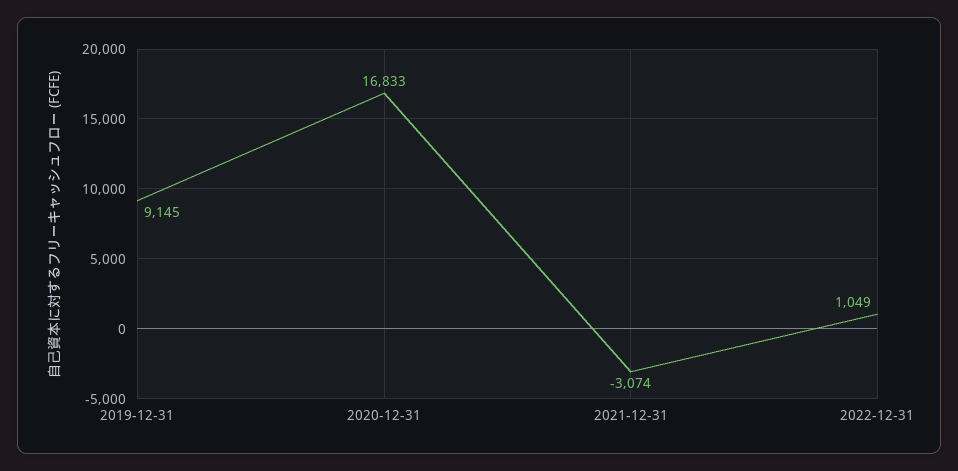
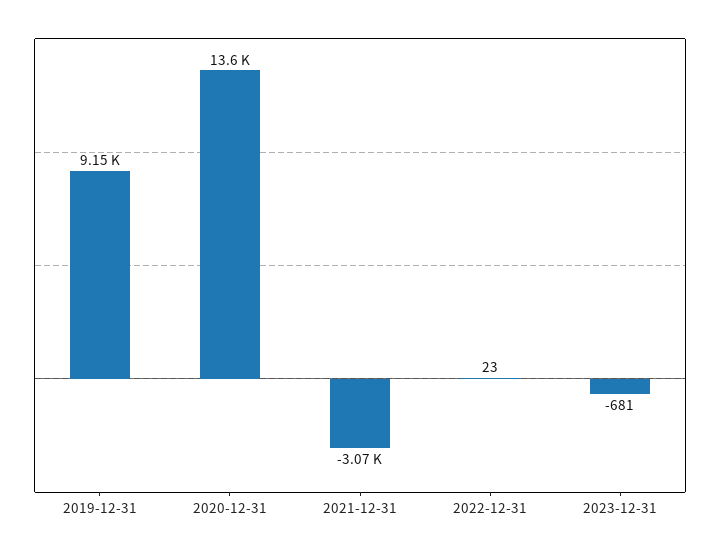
2020-12-31: 16833 -> 13600
2022-12-31: 1049 -> 23
2023-12-31: none -> -681

